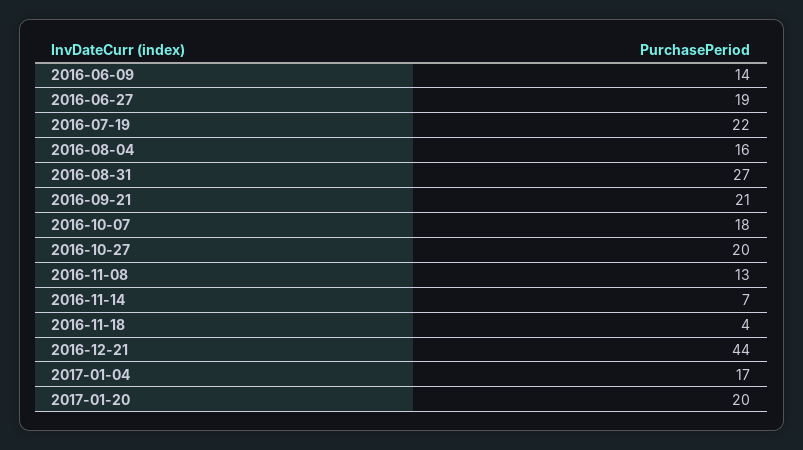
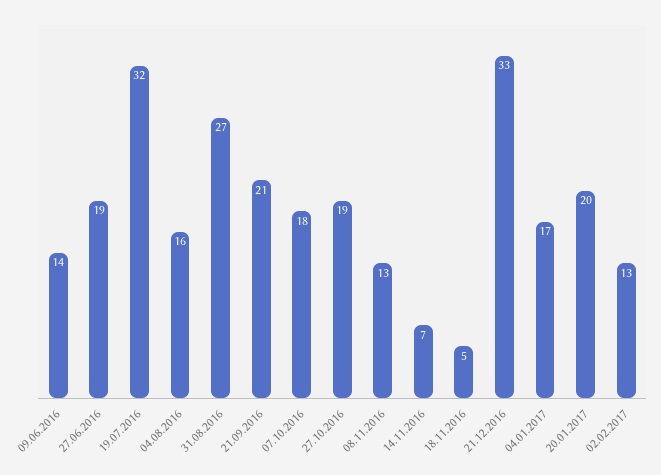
2016-07-19: 22 -> 32
2016-10-27: 20 -> 19
2016-11-18: 4 -> 5
2016-12-21: 44 -> 33
02.02.2017: none -> 13

